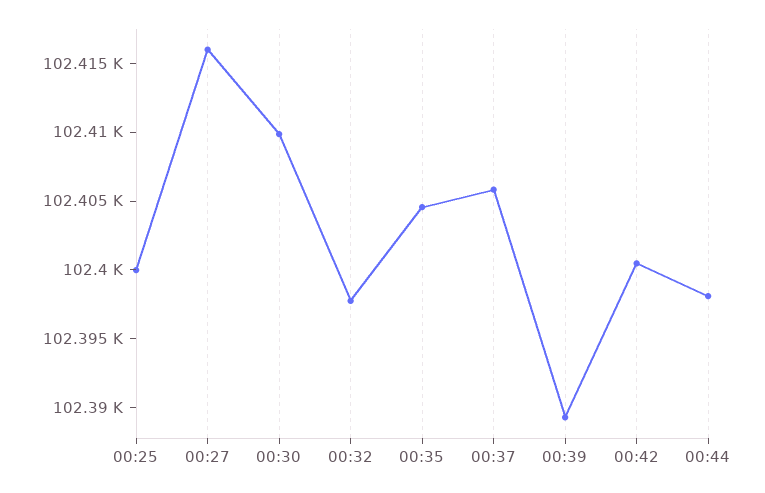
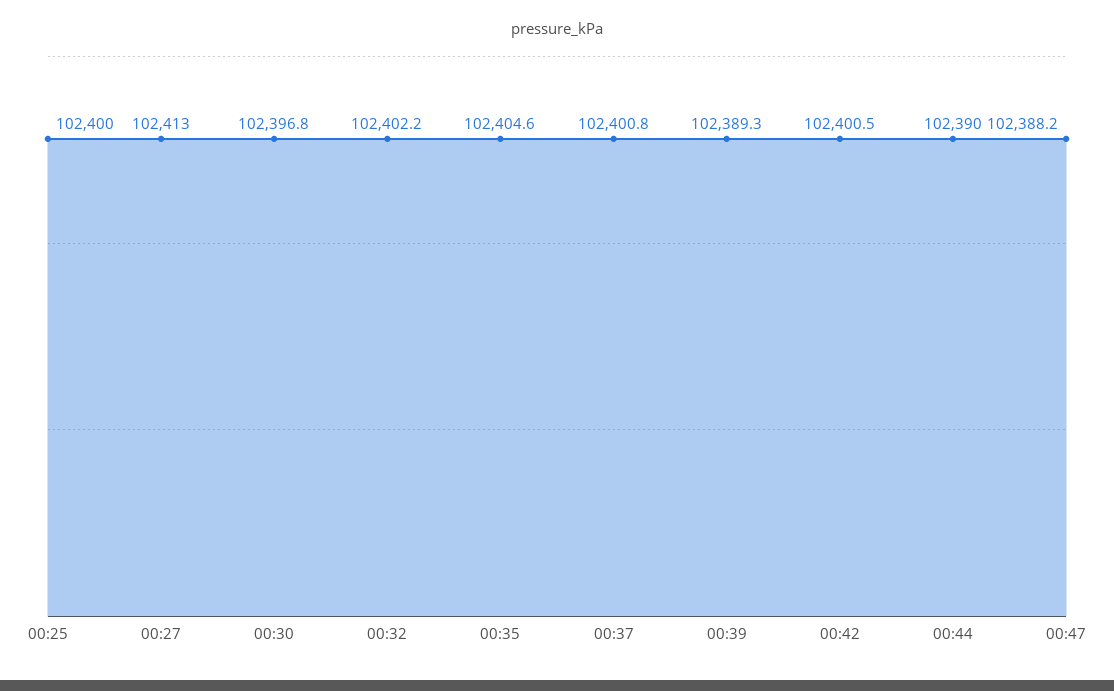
00:27: 102416 -> 102413
00:30: 102410 -> 102396.8
00:32: 102398 -> 102402.2
00:37: 102406 -> 102400.8
00:44: 102398 -> 102390
00:47: none -> 102388.2

